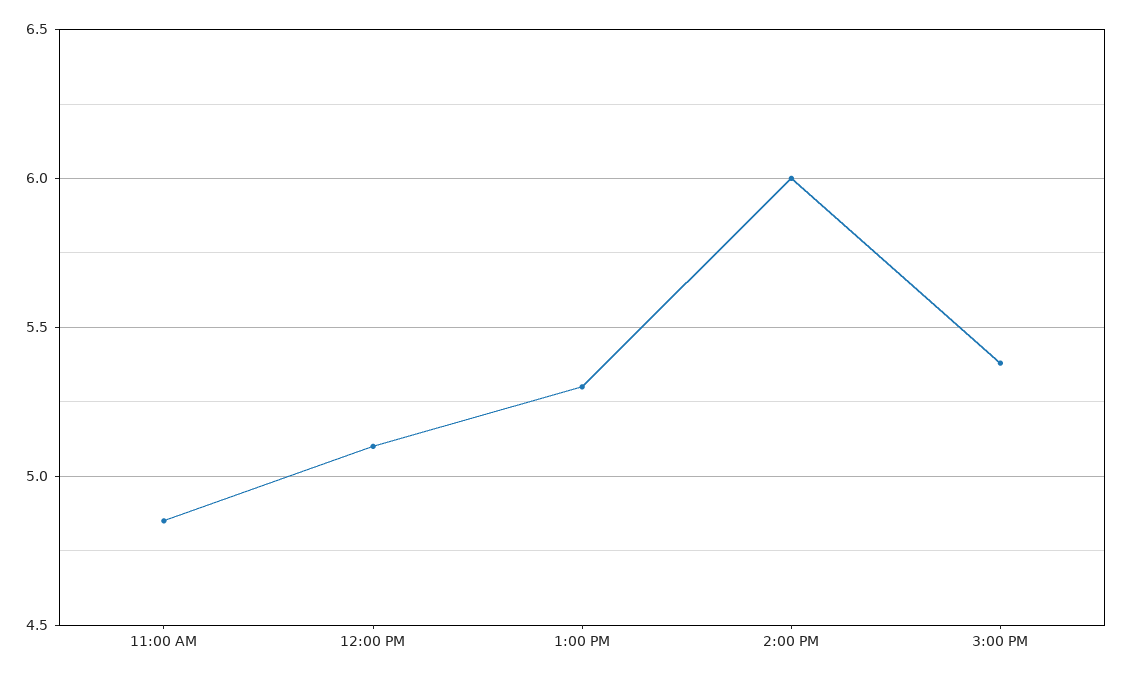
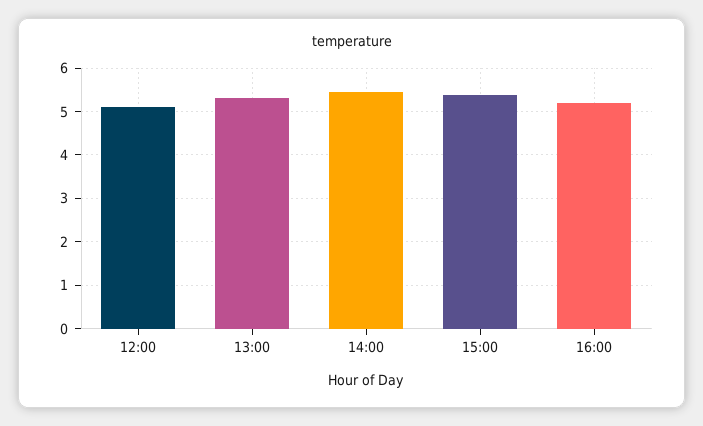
11:00 AM: 4.85 -> none
2:00 PM: 6 -> 5.4
16:00: none -> 5.2

